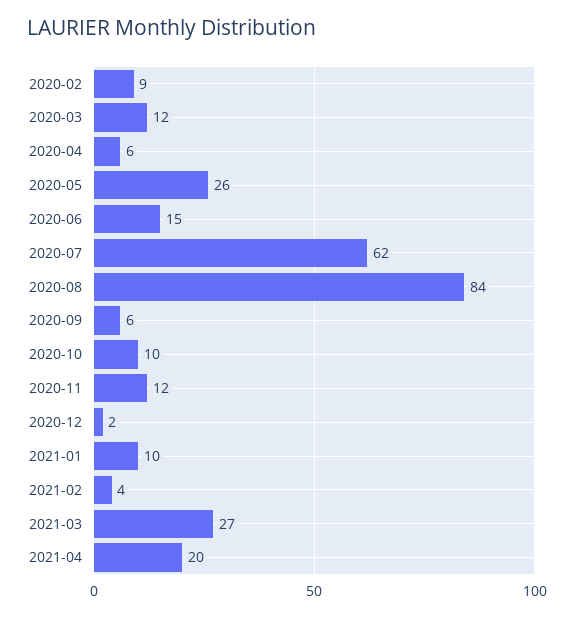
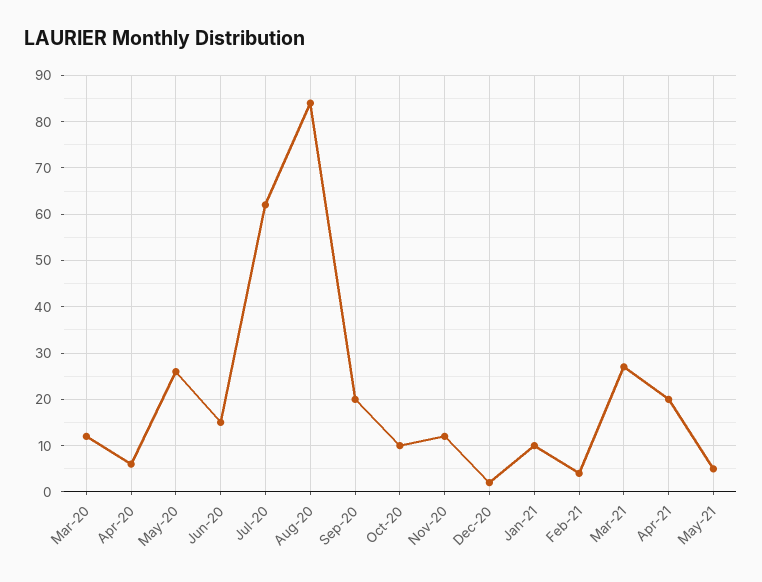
2020-02: 9 -> none
2020-09: 6 -> 20
May-21: none -> 5

